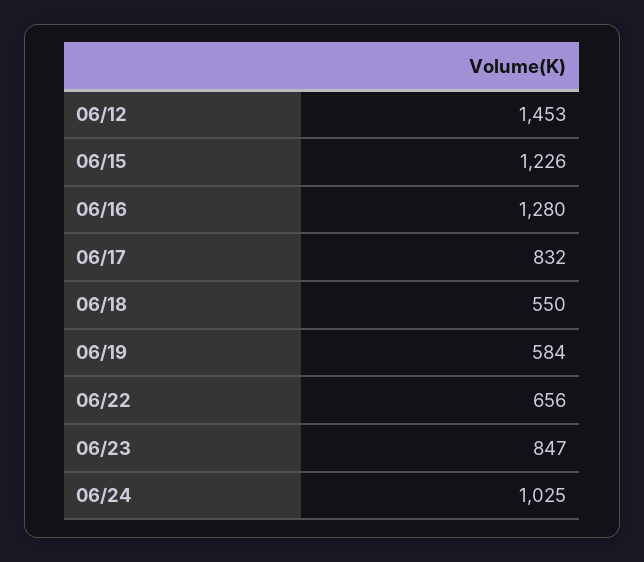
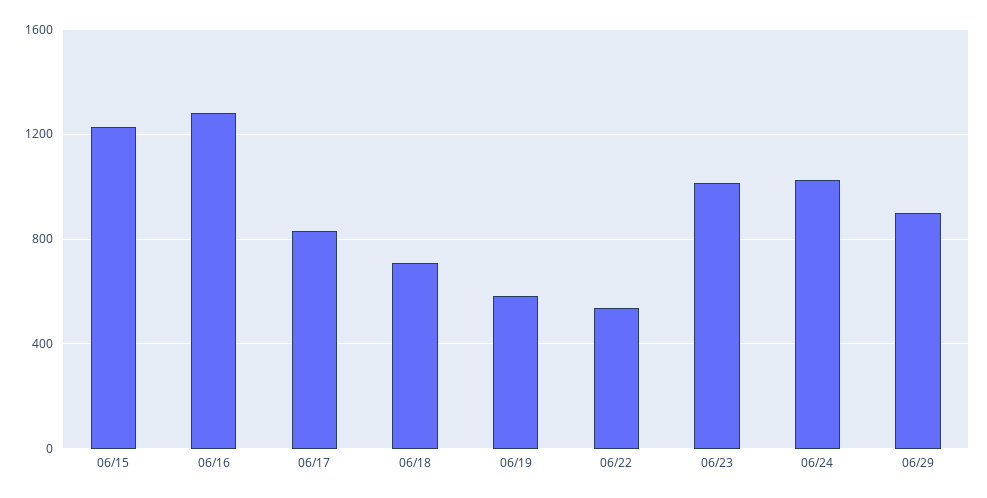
06/12: 1453 -> none
06/18: 550 -> 700
06/22: 656 -> 550
06/23: 847 -> 1000
06/29: none -> 900

